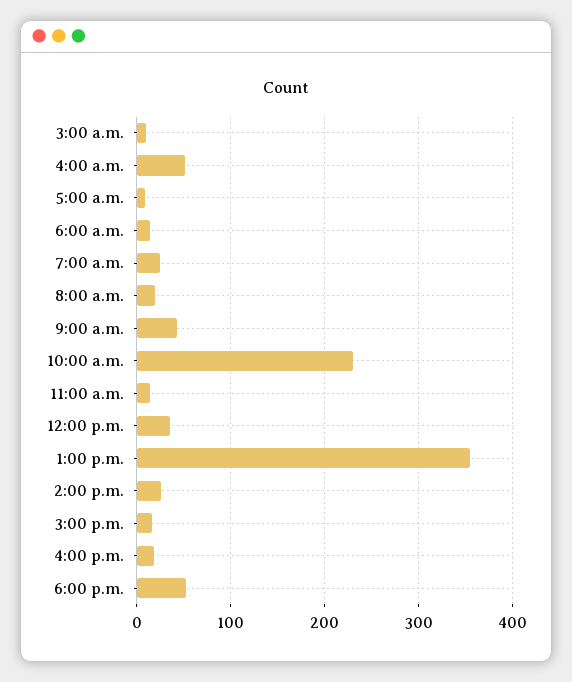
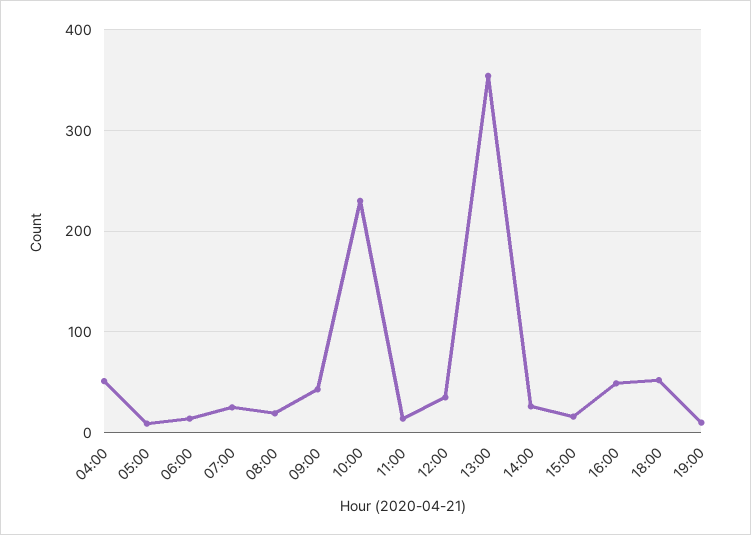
3:00 a.m.: 10 -> none
4:00 p.m.: 20 -> 50
19:00: none -> 10

